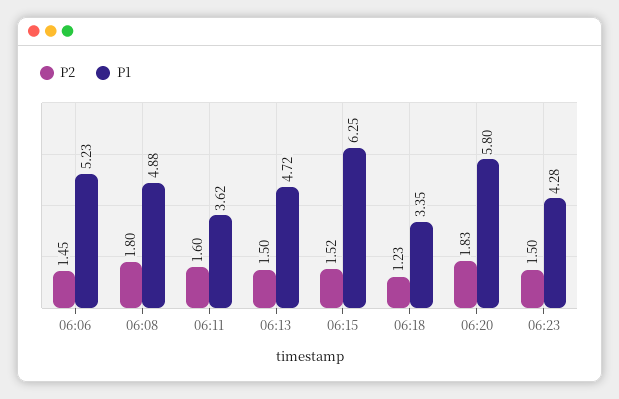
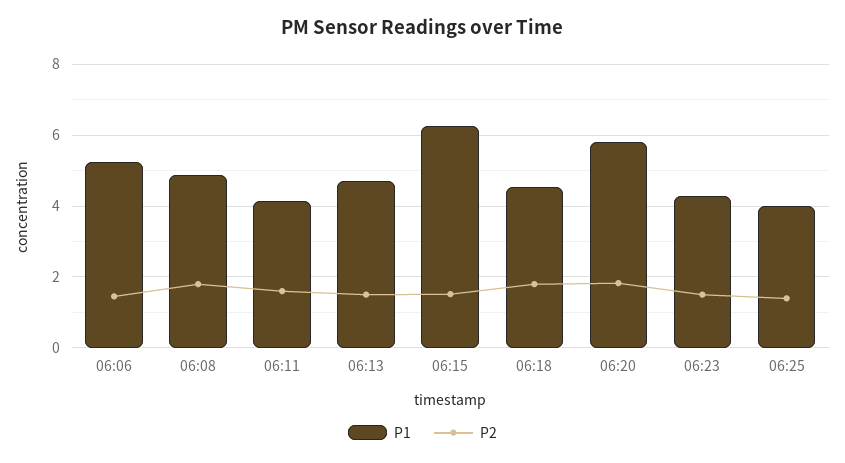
P1, 06:11: 3.62 -> 4.2
P2, 06:18: 1.23 -> 1.8
P1, 06:18: 3.35 -> 4.6
P1, 06:25: none -> 4
P2, 06:25: none -> 1.4

